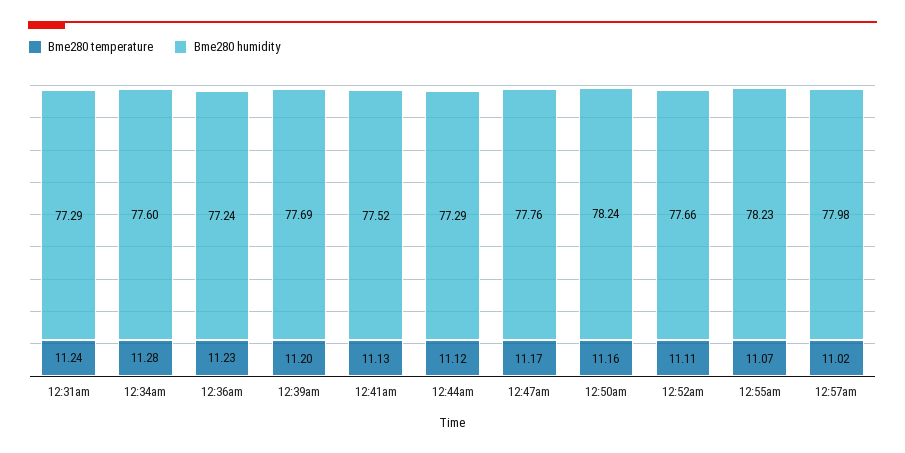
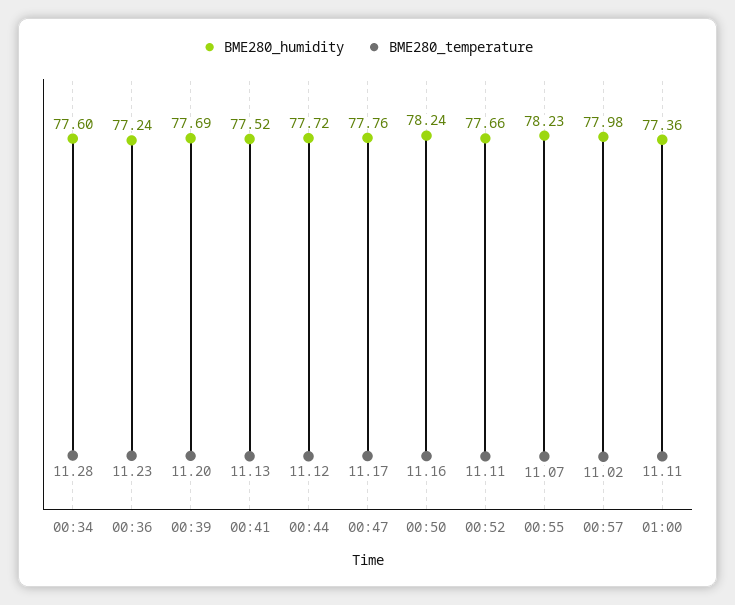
Bme280 temperature, 12:31am: 11.24 -> none
Bme280 humidity, 12:31am: 77.29 -> none
Bme280 humidity, 12:44am: 77.29 -> 77.72
Bme280 humidity, 01:00: none -> 77.36
Bme280 temperature, 01:00: none -> 11.11

